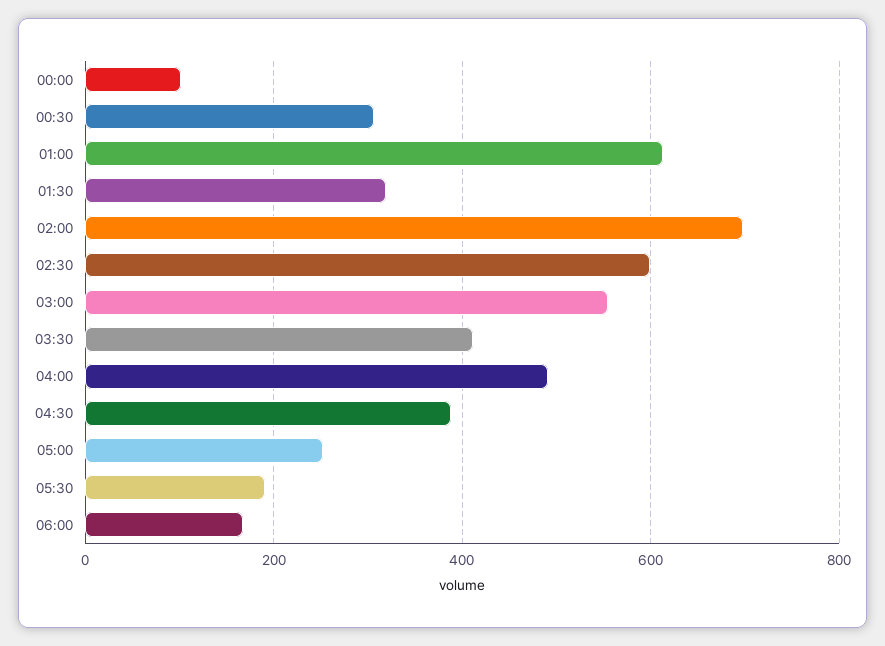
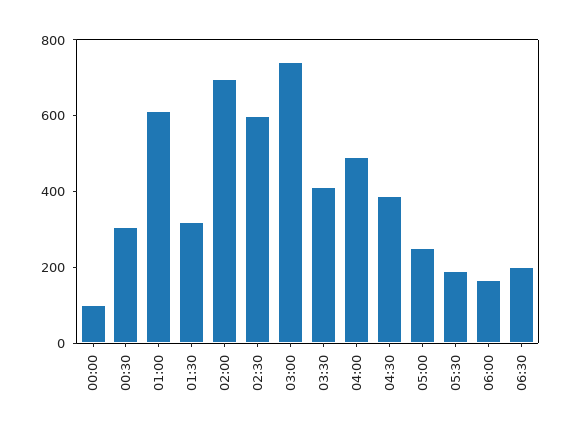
03:00: 560 -> 750
06:30: none -> 200

